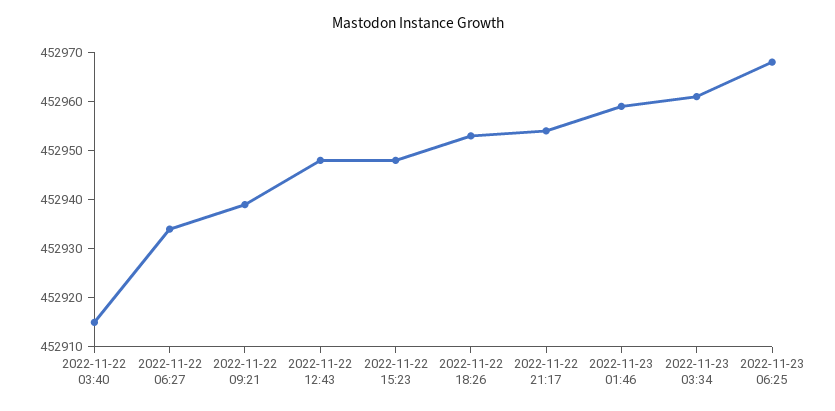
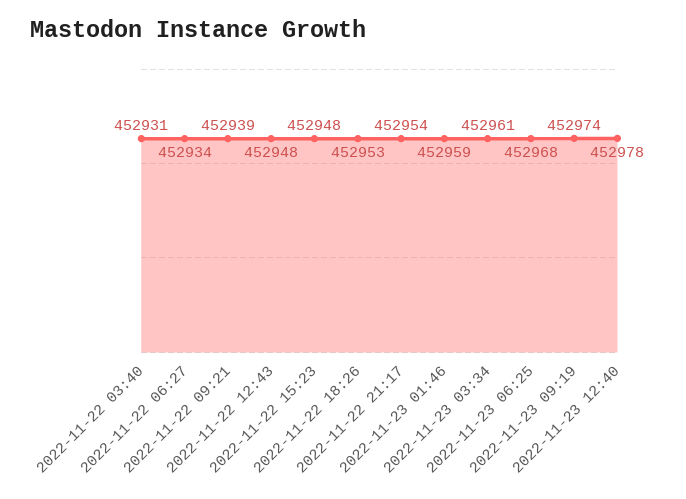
2022-11-22 03:40: 452915 -> 452931
2022-11-23 09:19: none -> 452974
2022-11-23 12:40: none -> 452978

